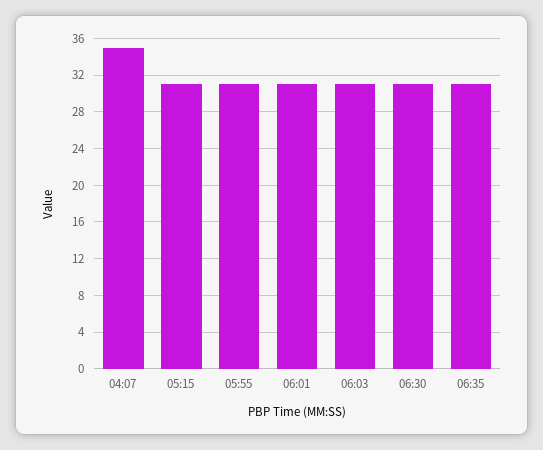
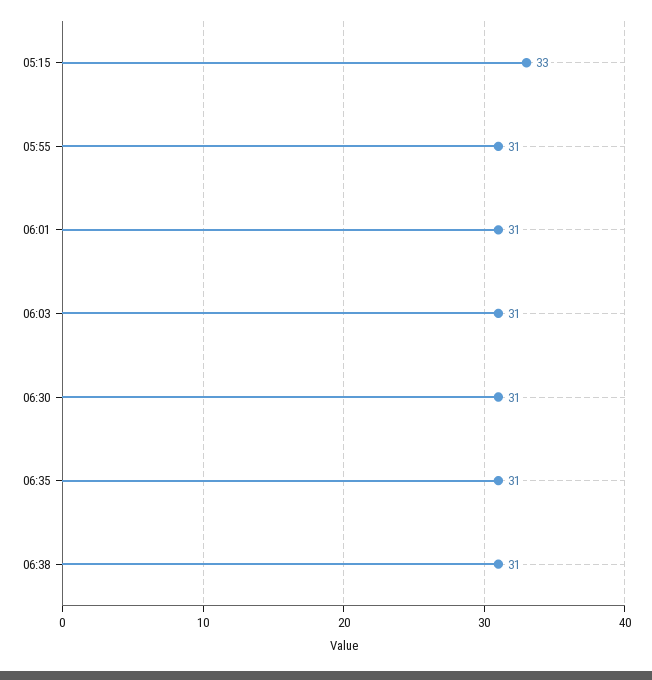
04:07: 35 -> none
05:15: 31 -> 33
06:38: none -> 31

